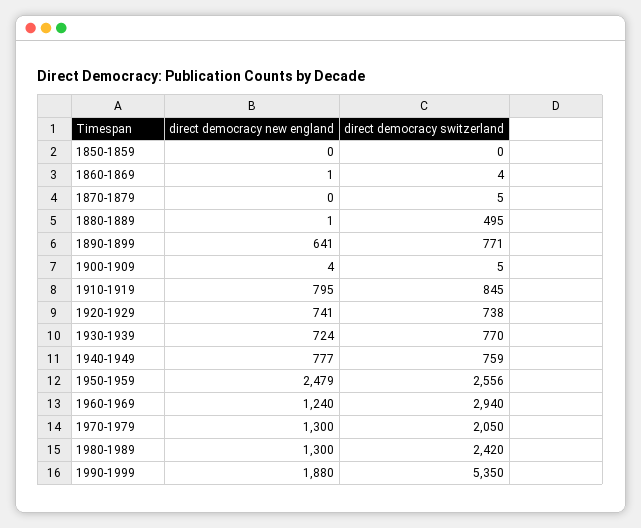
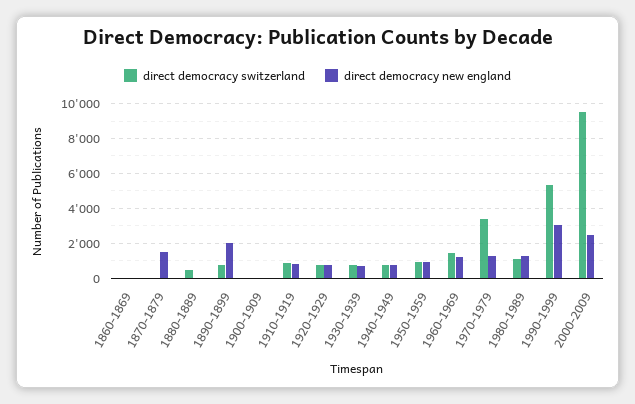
direct democracy new england, 1850-1859: 0 -> none
direct democracy switzerland, 1850-1859: 0 -> none
direct democracy new england, 1870-1879: 0 -> 1500
direct democracy new england, 1890-1899: 641 -> 2000
direct democracy new england, 1950-1959: 2479 -> 1000
direct democracy switzerland, 1950-1959: 2556 -> 1000
direct democracy switzerland, 1960-1969: 2940 -> 1500
direct democracy switzerland, 1970-1979: 2050 -> 3500
direct democracy switzerland, 1980-1989: 2420 -> 1000
direct democracy new england, 1990-1999: 1880 -> 3000
direct democracy switzerland, 2000-2009: none -> 9500
direct democracy new england, 2000-2009: none -> 2500

